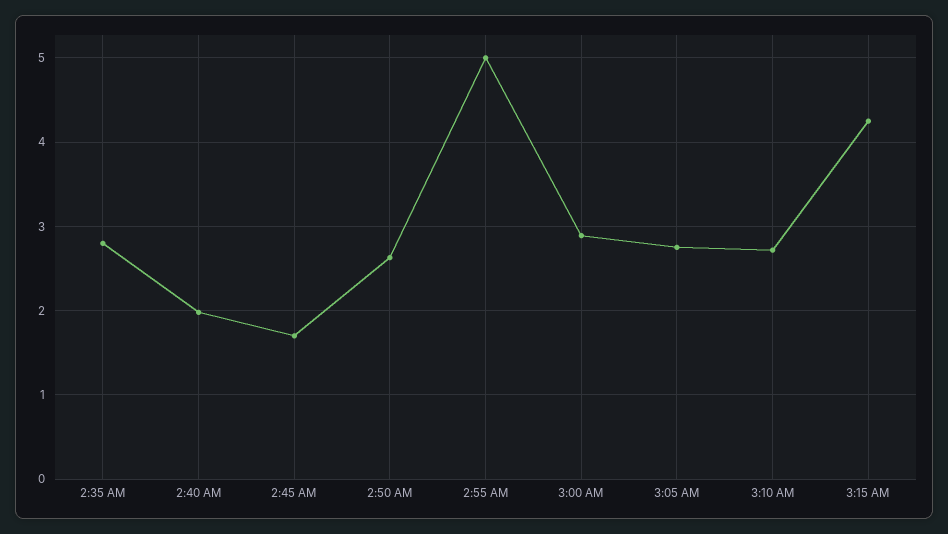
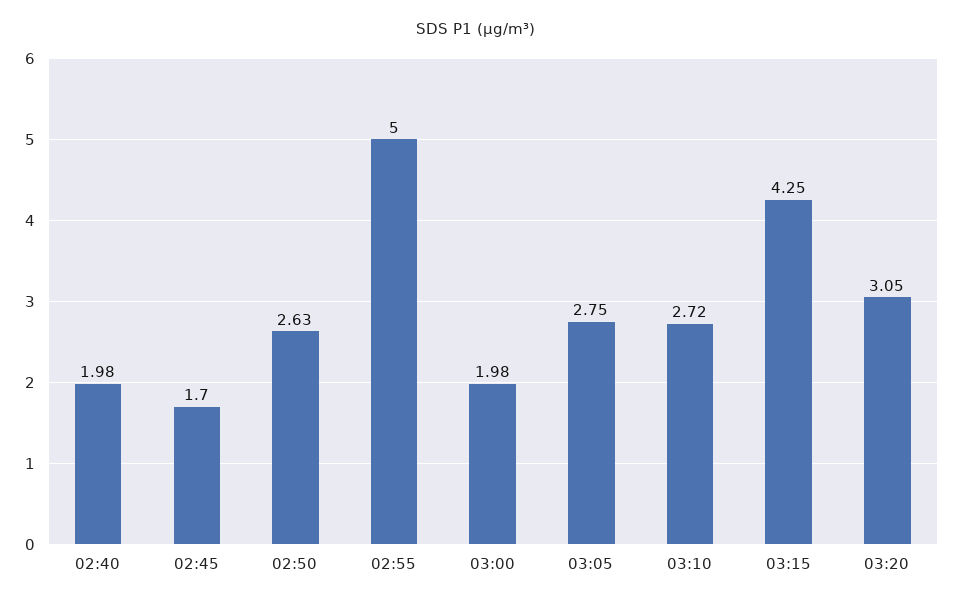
2:35 AM: 2.8 -> none
3:00 AM: 2.9 -> 1.98
03:20: none -> 3.05

